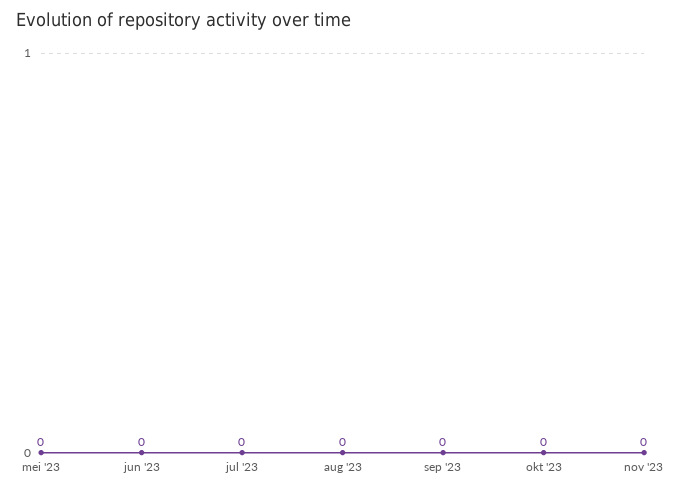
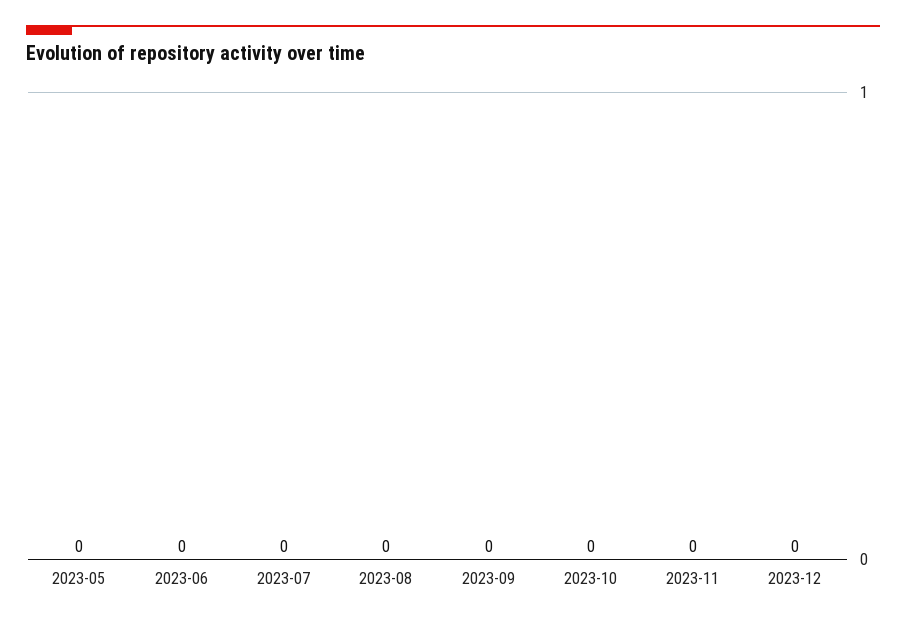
2023-12: none -> 0

